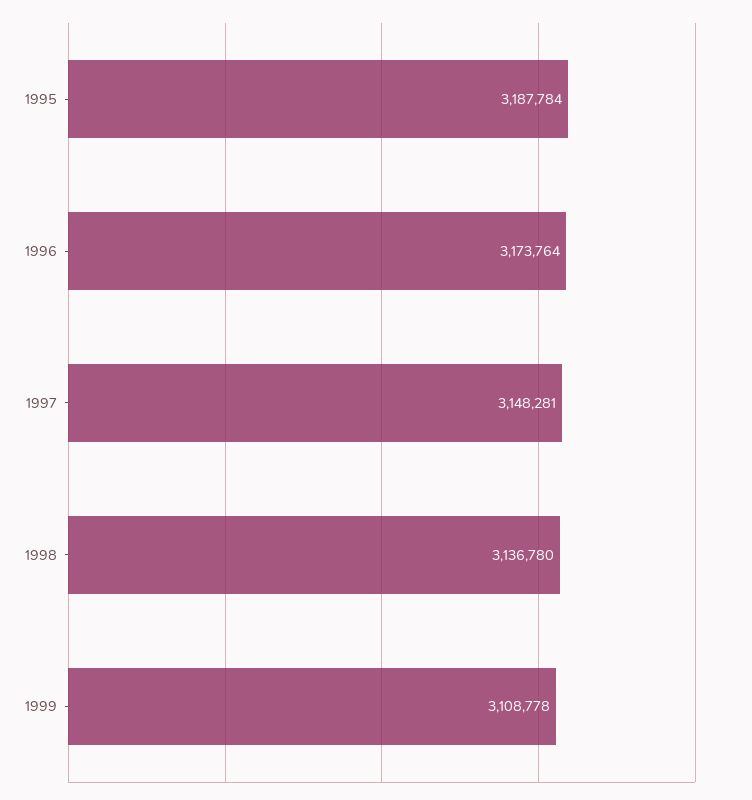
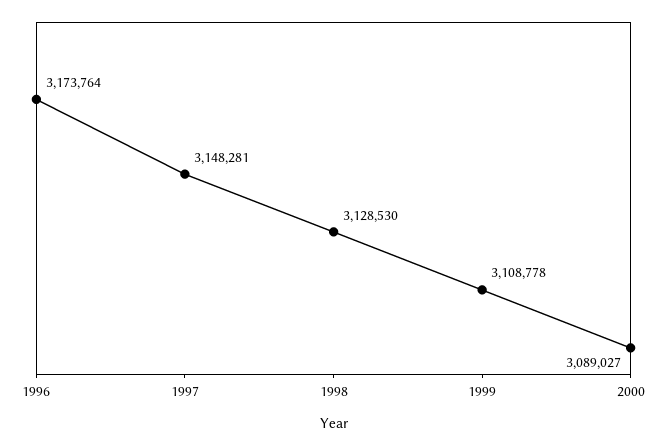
1995: 3187784 -> none
1998: 3136780 -> 3128530
2000: none -> 3089027

